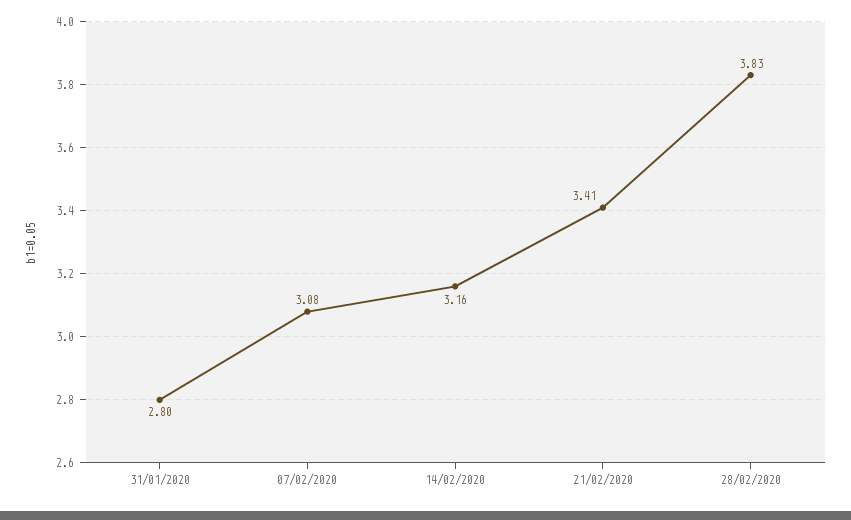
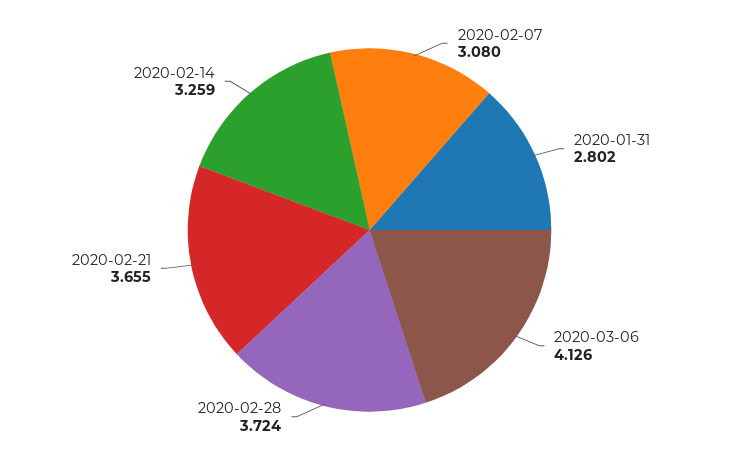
14/02/2020: 3.16 -> 3.259
21/02/2020: 3.41 -> 3.655
28/02/2020: 3.83 -> 3.724
2020-03-06: none -> 4.126

